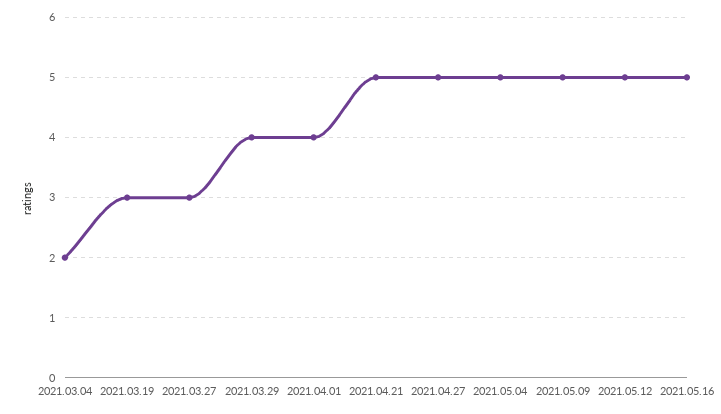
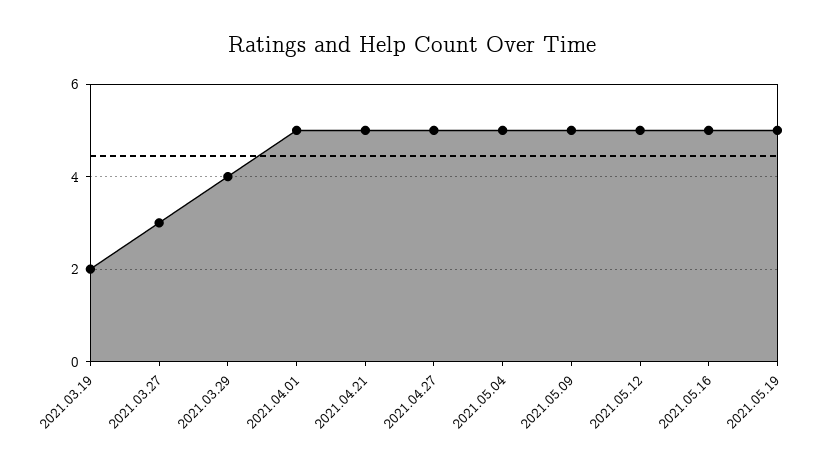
2021.03.04: 2 -> none
2021.03.19: 3 -> 2
2021.04.01: 4 -> 5
2021.05.19: none -> 5

